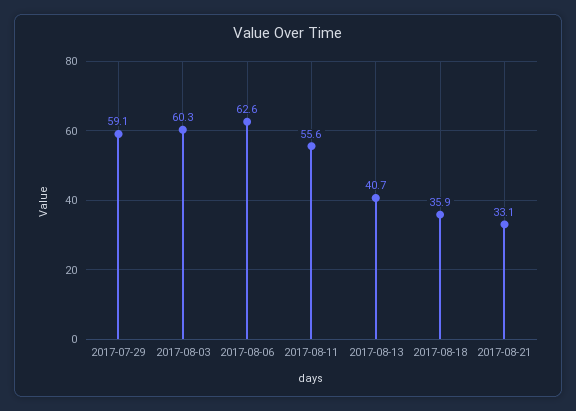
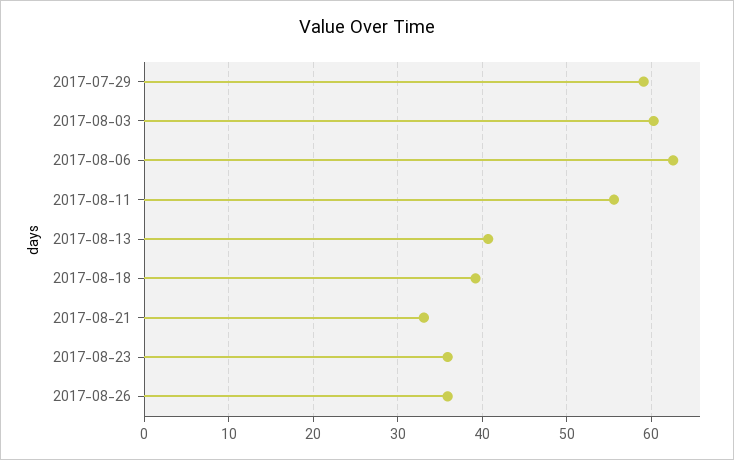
2017-08-18: 35.9 -> 39
2017-08-23: none -> 36
2017-08-26: none -> 36

